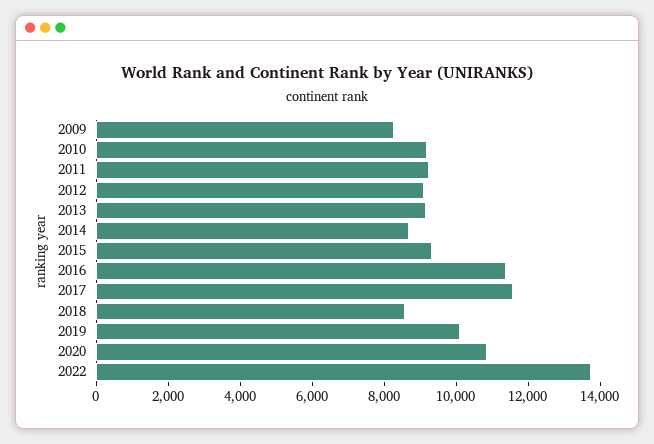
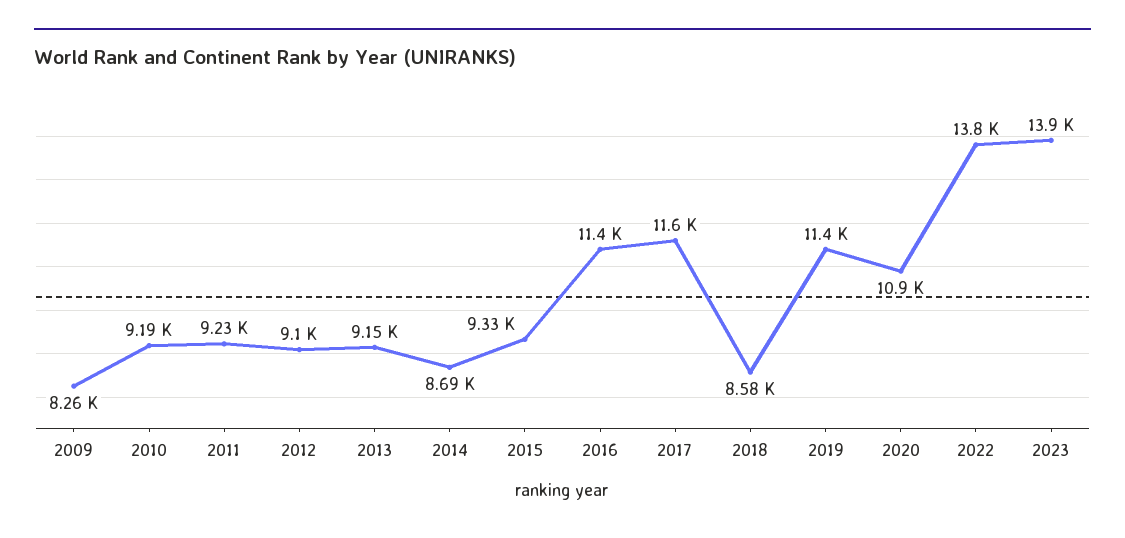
2019: 10000 -> 11400
2023: none -> 13900

